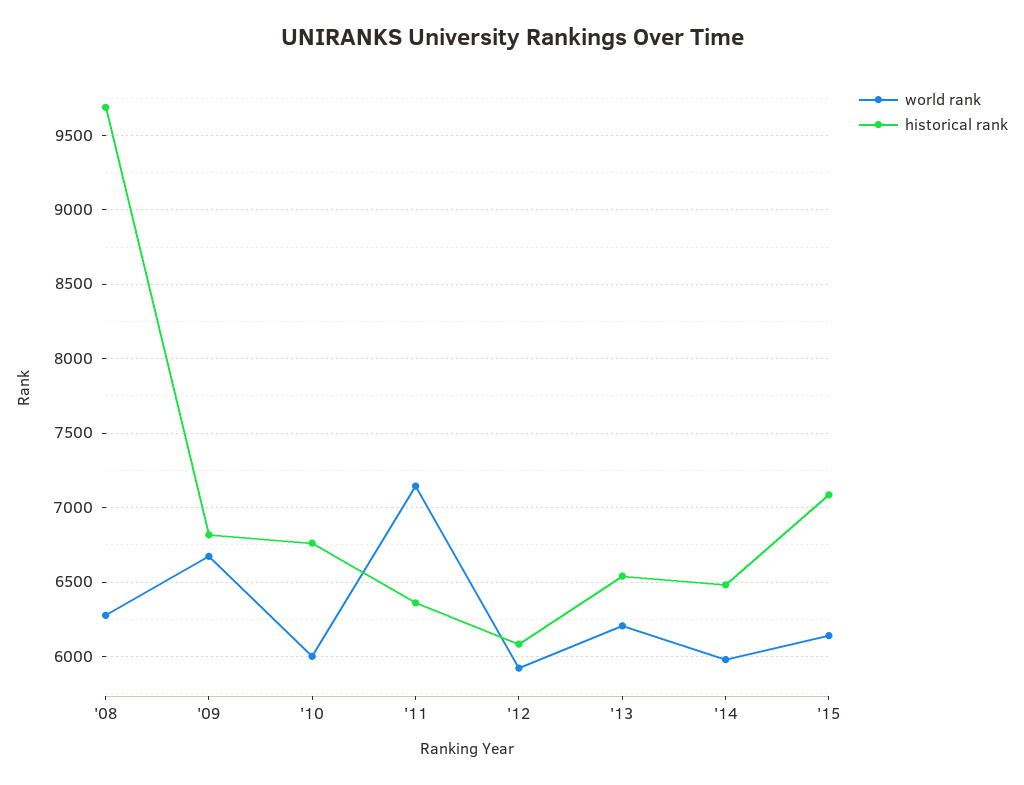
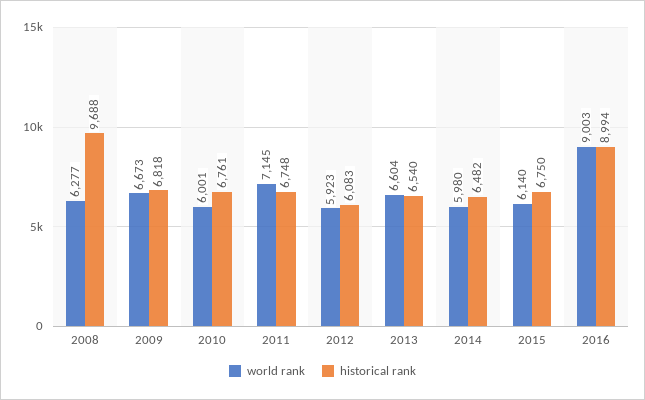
historical rank, '11: 6350 -> 6748
world rank, '13: 6200 -> 6604
historical rank, '15: 7100 -> 6750
world rank, 2016: none -> 9003
historical rank, 2016: none -> 8994

